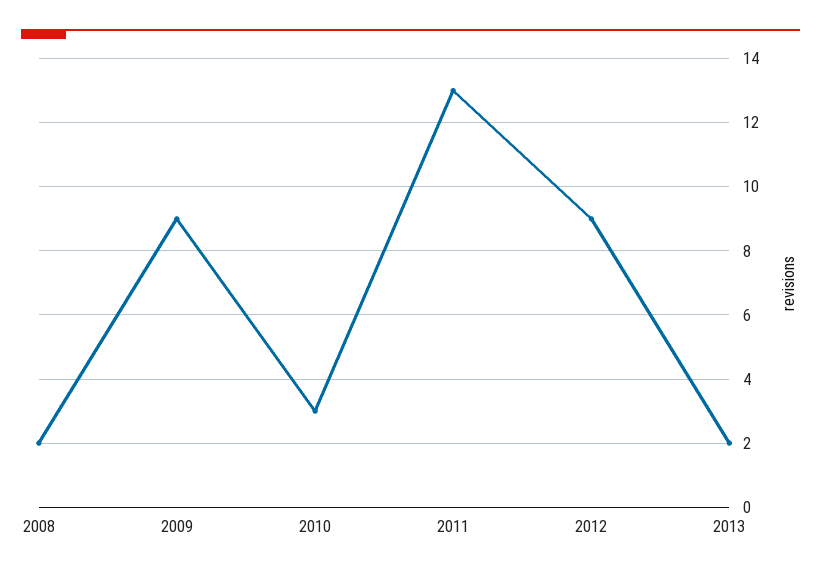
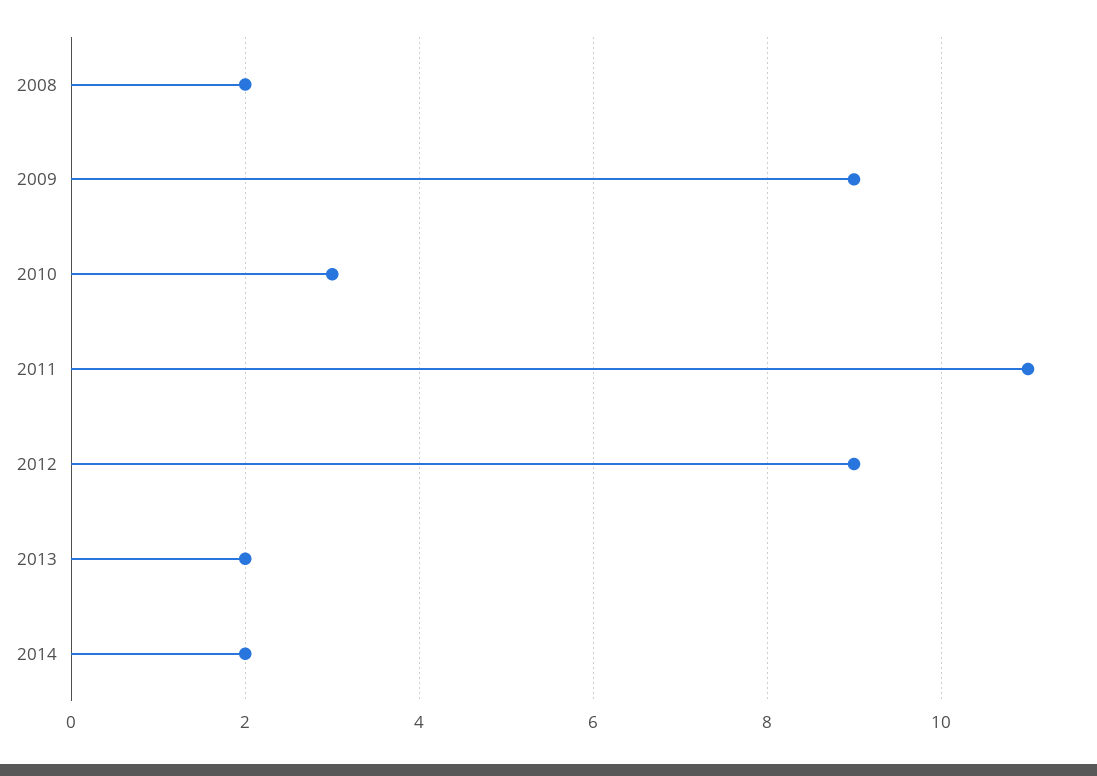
2011: 13 -> 11
2014: none -> 2

